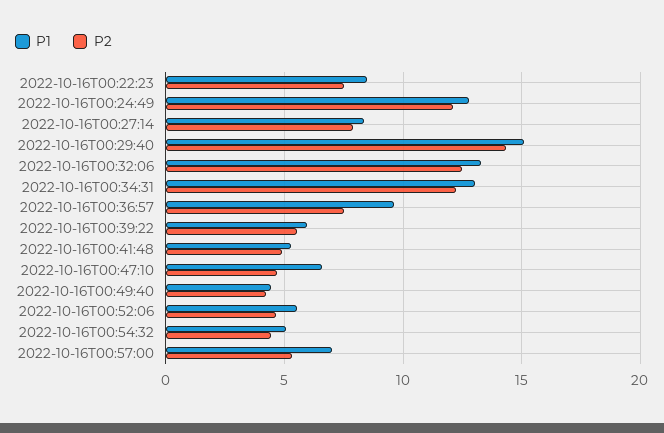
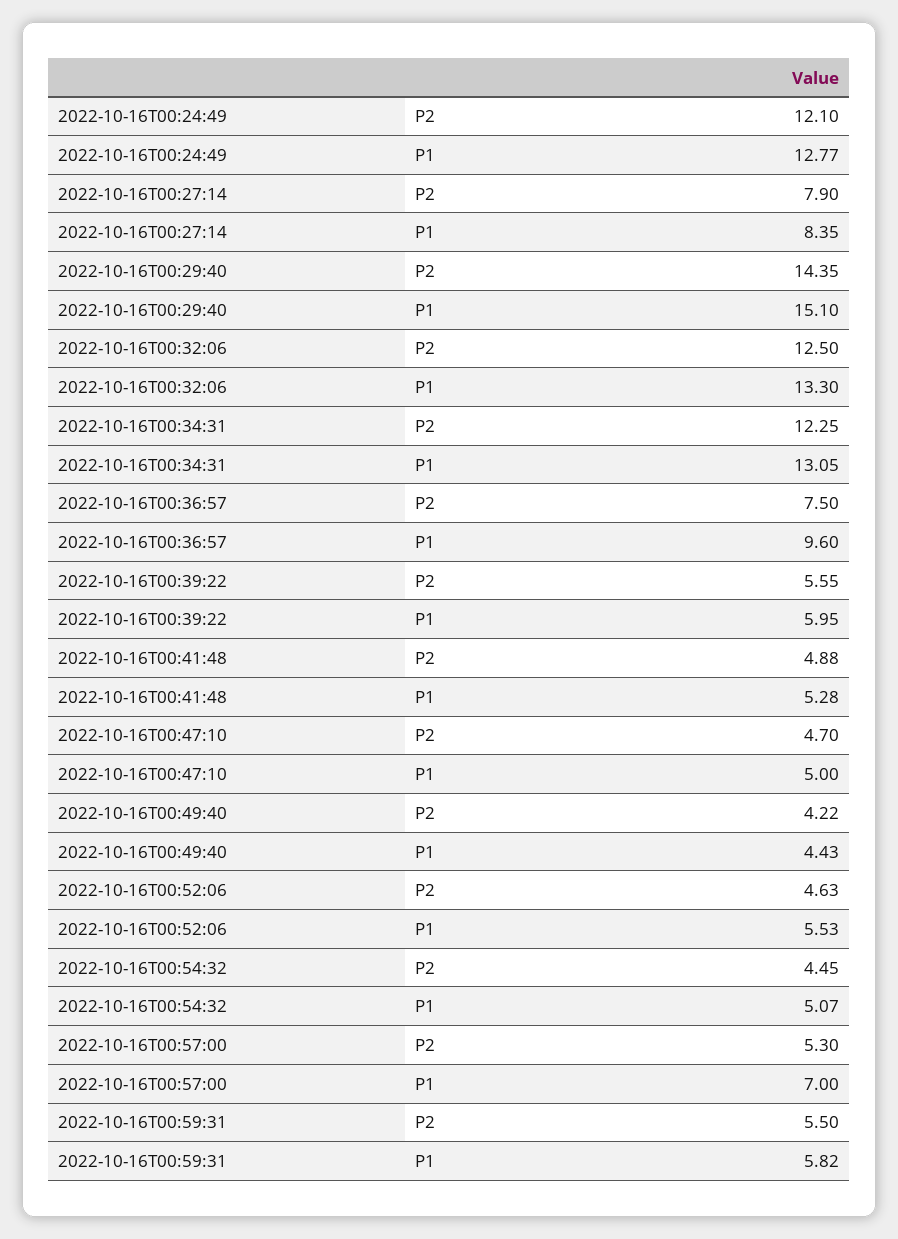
P1, 2022-10-16T00:22:23: 8.5 -> none
P2, 2022-10-16T00:22:23: 7.5 -> none
P1, 2022-10-16T00:47:10: 6.5 -> 5
P2, 2022-10-16T00:59:31: none -> 5.5
P1, 2022-10-16T00:59:31: none -> 5.82

